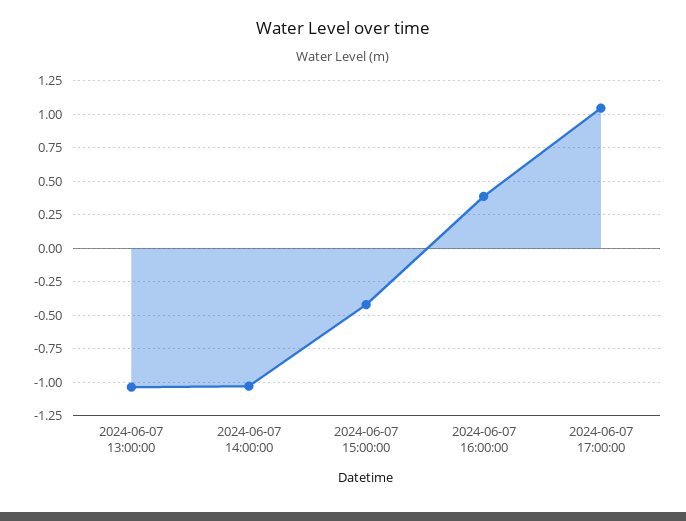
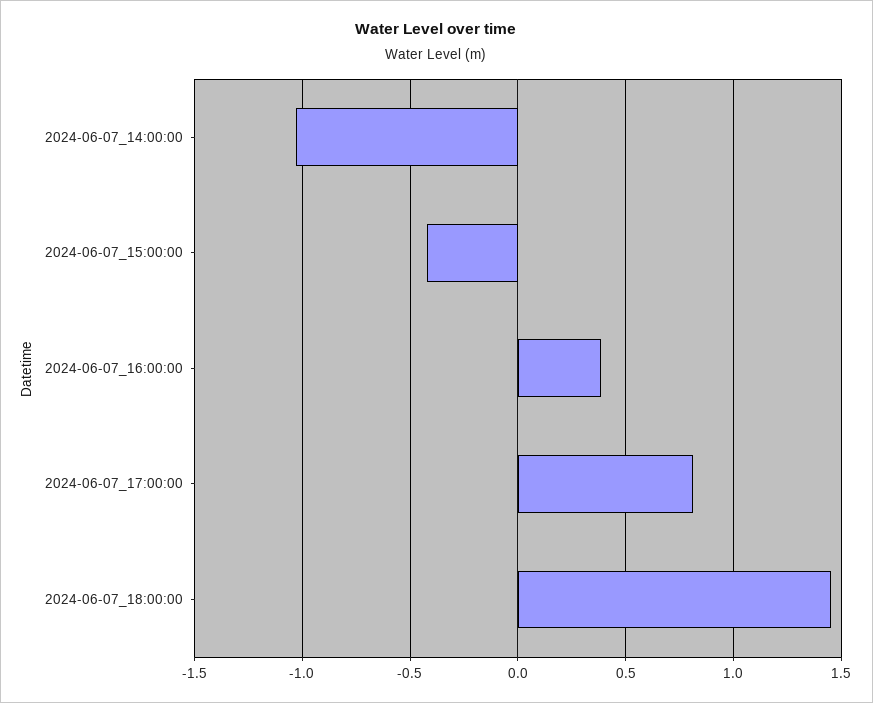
2024-06-07 13:00:00: -1.05 -> none
2024-06-07 17:00:00: 1.05 -> 0.8
2024-06-07_18:00:00: none -> 1.45

